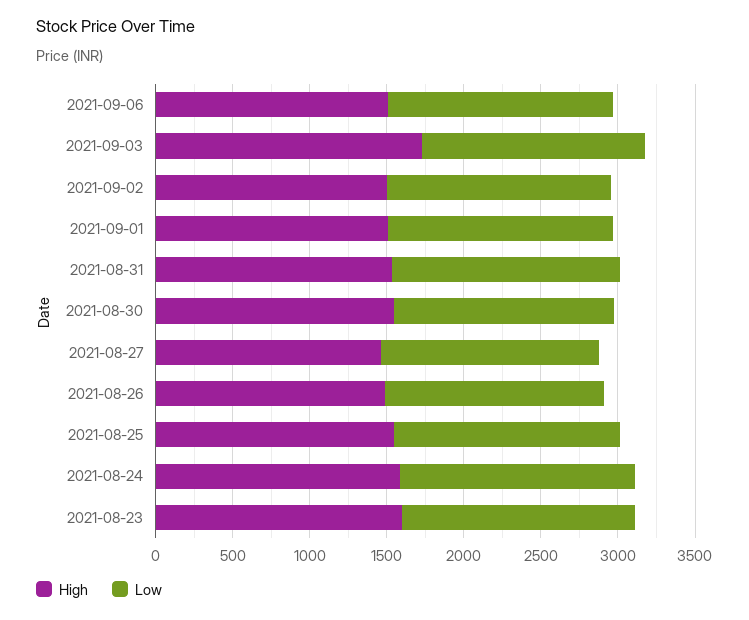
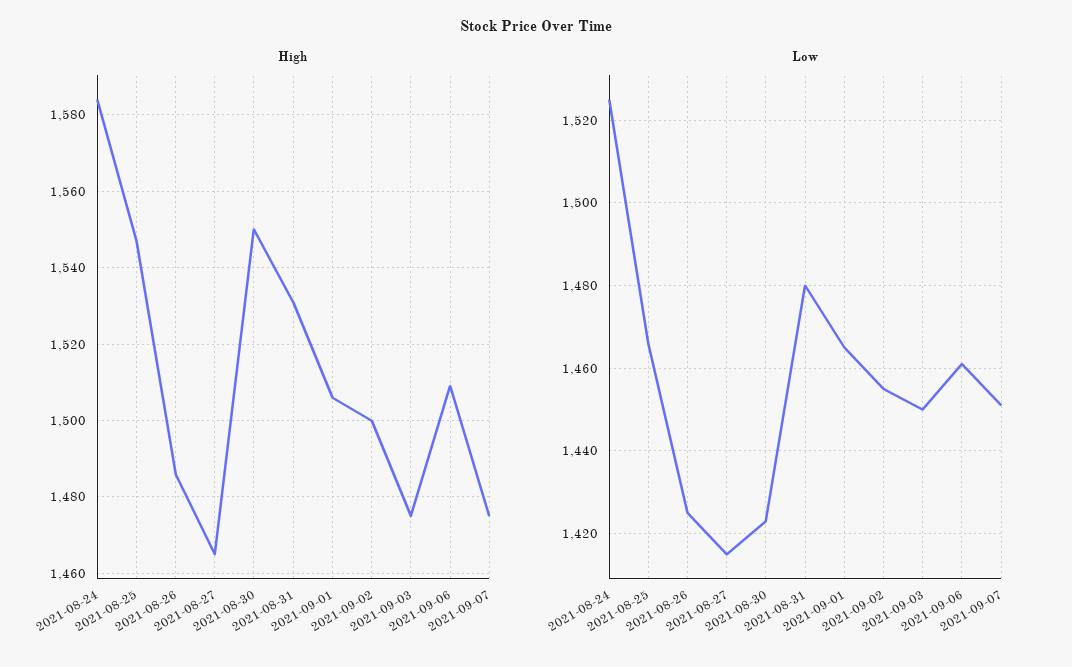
High, 2021-09-03: 1700 -> 1475
High, 2021-08-23: 1600 -> none
Low, 2021-08-23: 1500 -> none
High, 2021-09-07: none -> 1475
Low, 2021-09-07: none -> 1450

